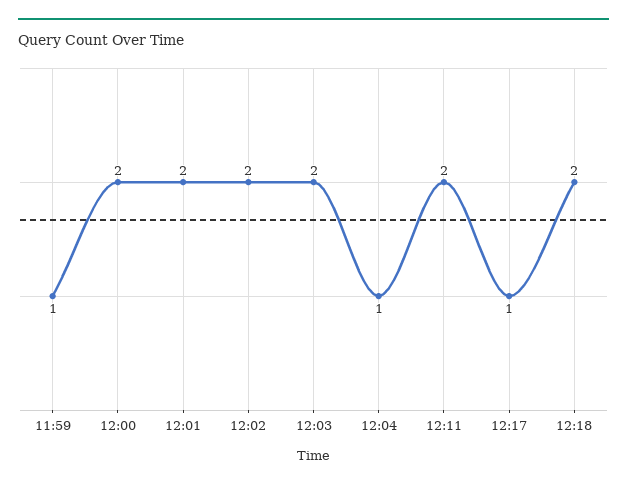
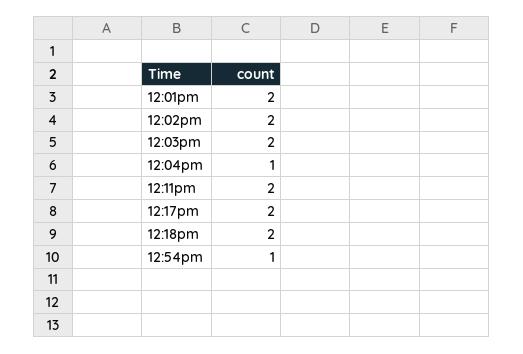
11:59: 1 -> none
12:00: 2 -> none
12:17: 1 -> 2
12:54pm: none -> 1

